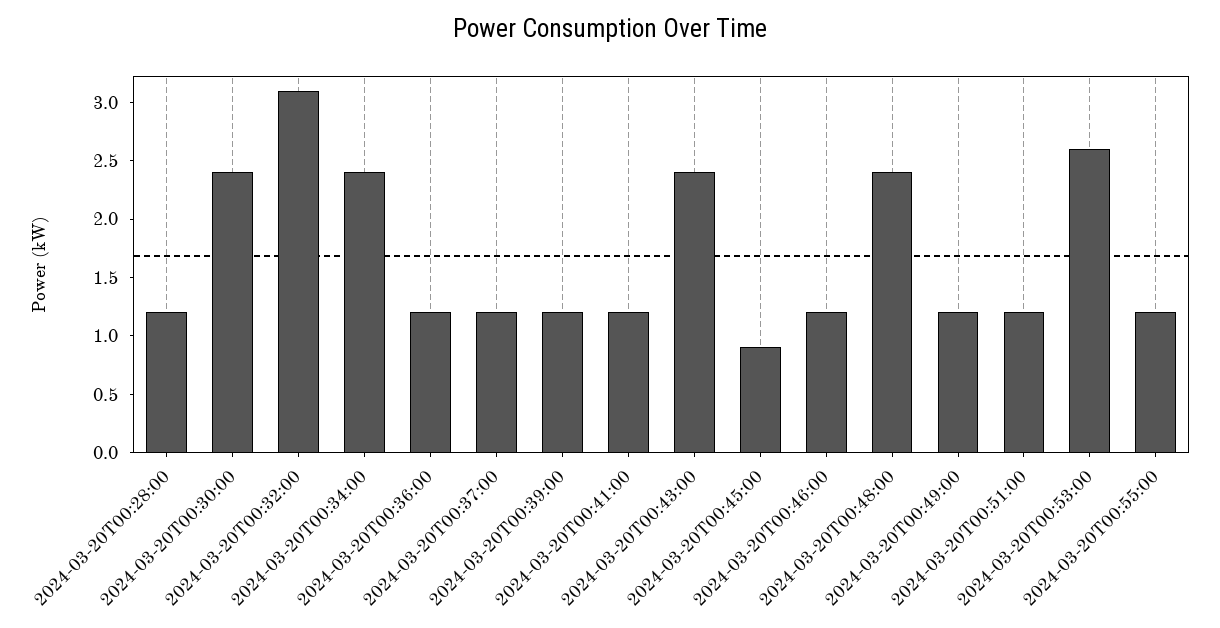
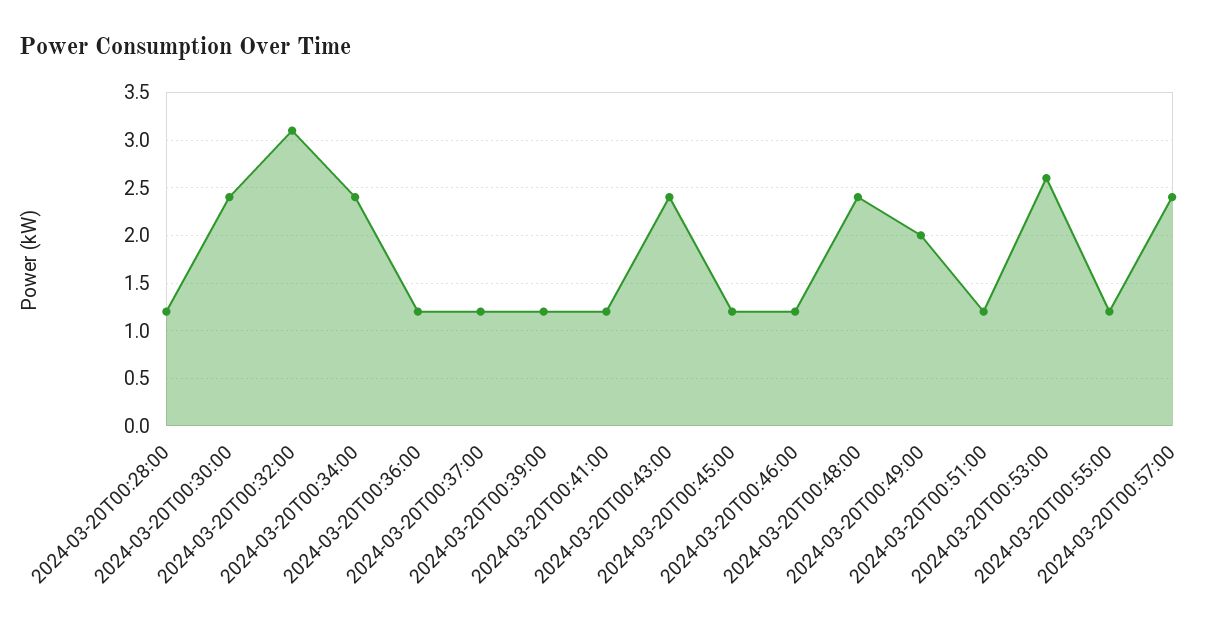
2024-03-20T00:45:00: 0.9 -> 1.2
2024-03-20T00:49:00: 1.2 -> 2
2024-03-20T00:57:00: none -> 2.4

